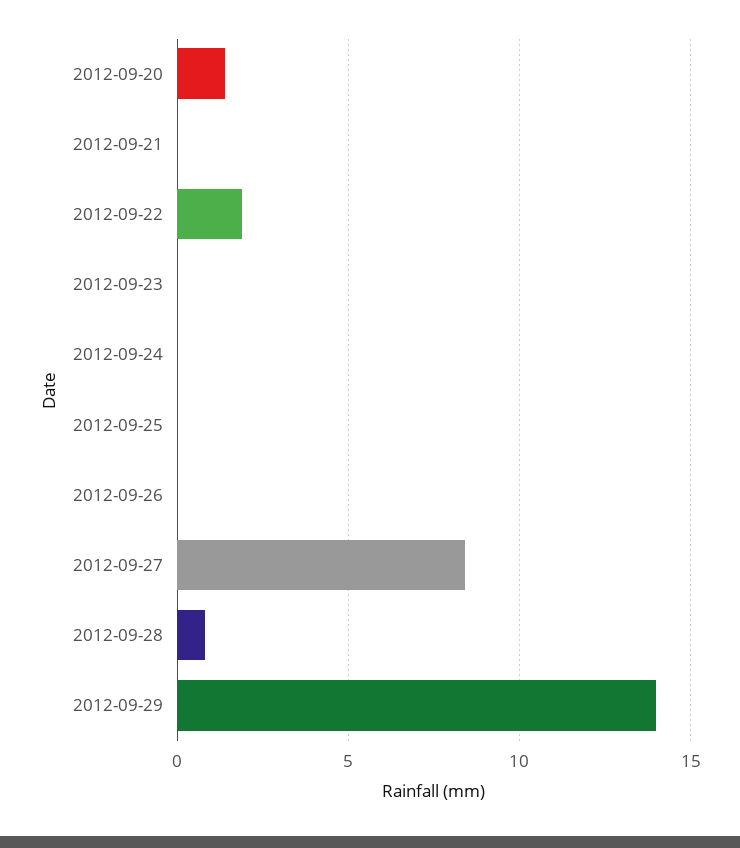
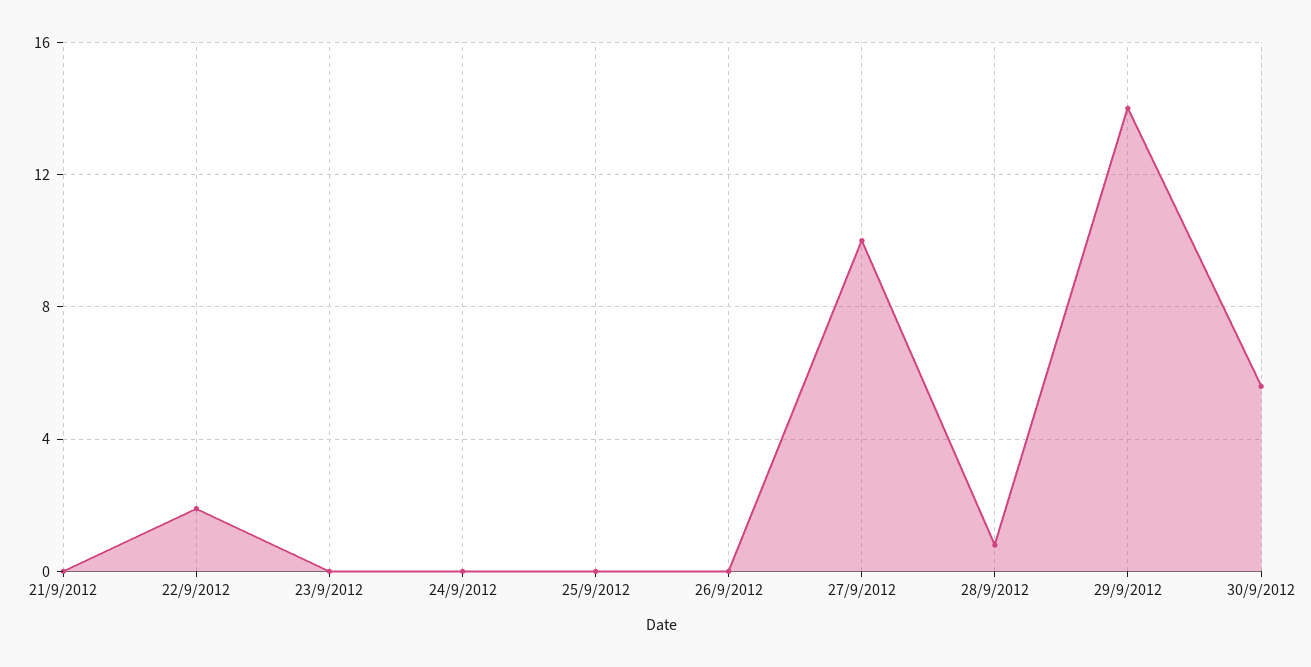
2012-09-20: 1.5 -> none
2012-09-27: 8.5 -> 10
30/9/2012: none -> 5.5

